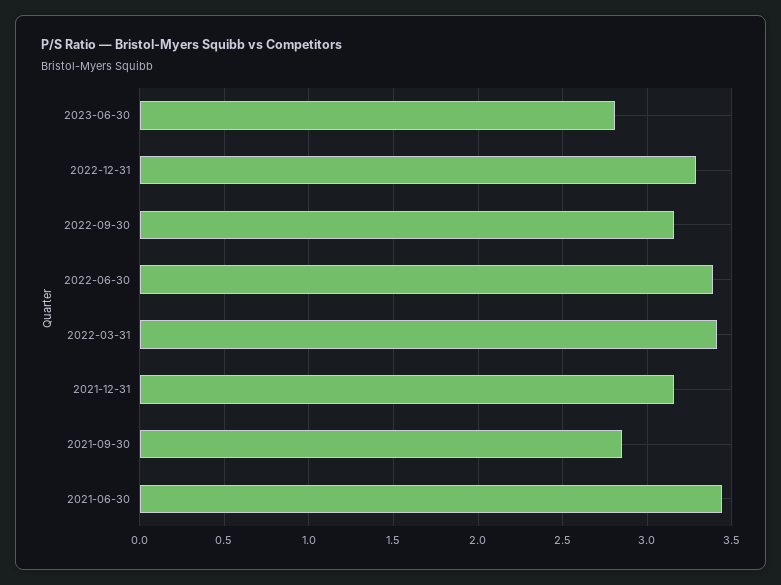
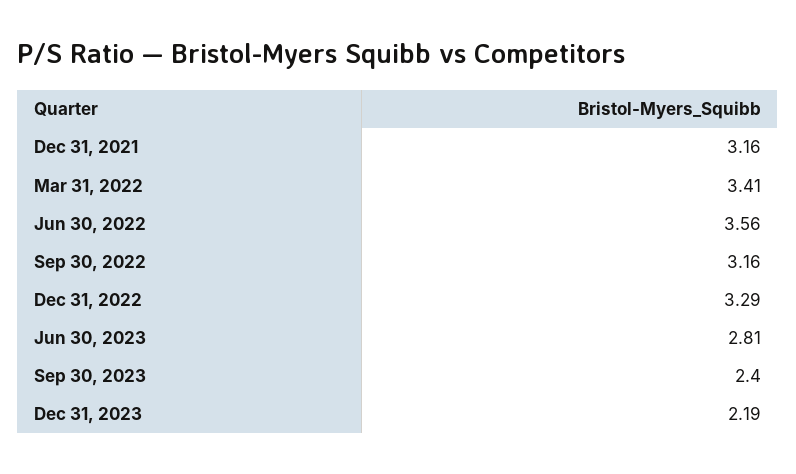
2022-06-30: 3.4 -> 3.56
2021-09-30: 2.85 -> none
2021-06-30: 3.45 -> none
Sep 30, 2023: none -> 2.4
Dec 31, 2023: none -> 2.19

